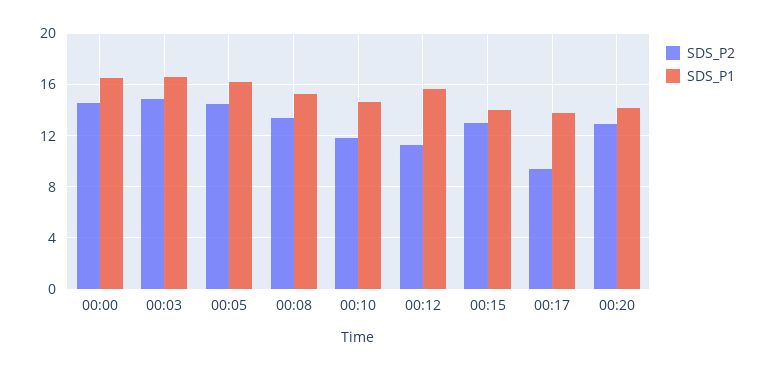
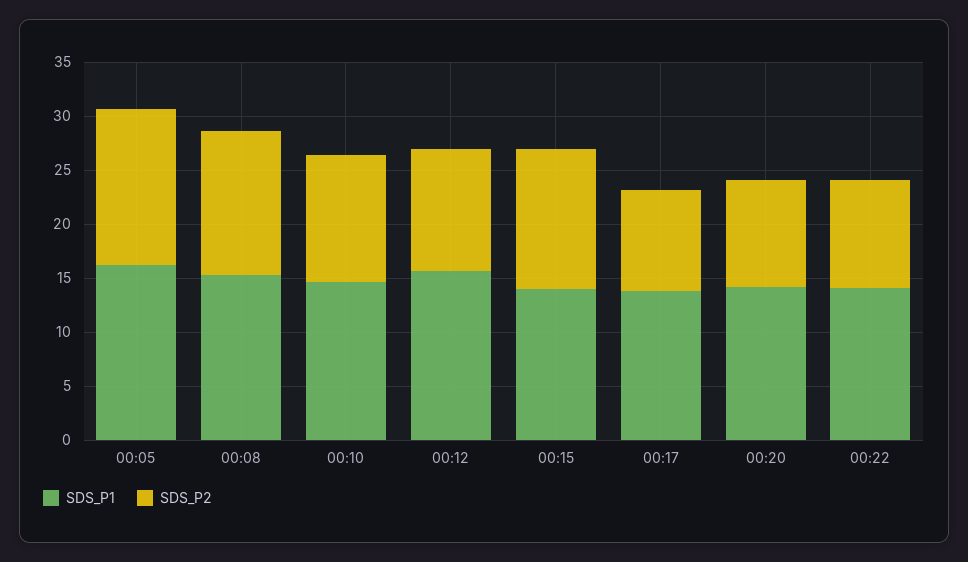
SDS_P2, 00:00: 14.5 -> none
SDS_P1, 00:00: 16.5 -> none
SDS_P2, 00:03: 15 -> none
SDS_P1, 00:03: 16.5 -> none
SDS_P2, 00:20: 13 -> 10
SDS_P1, 00:22: none -> 14
SDS_P2, 00:22: none -> 10

